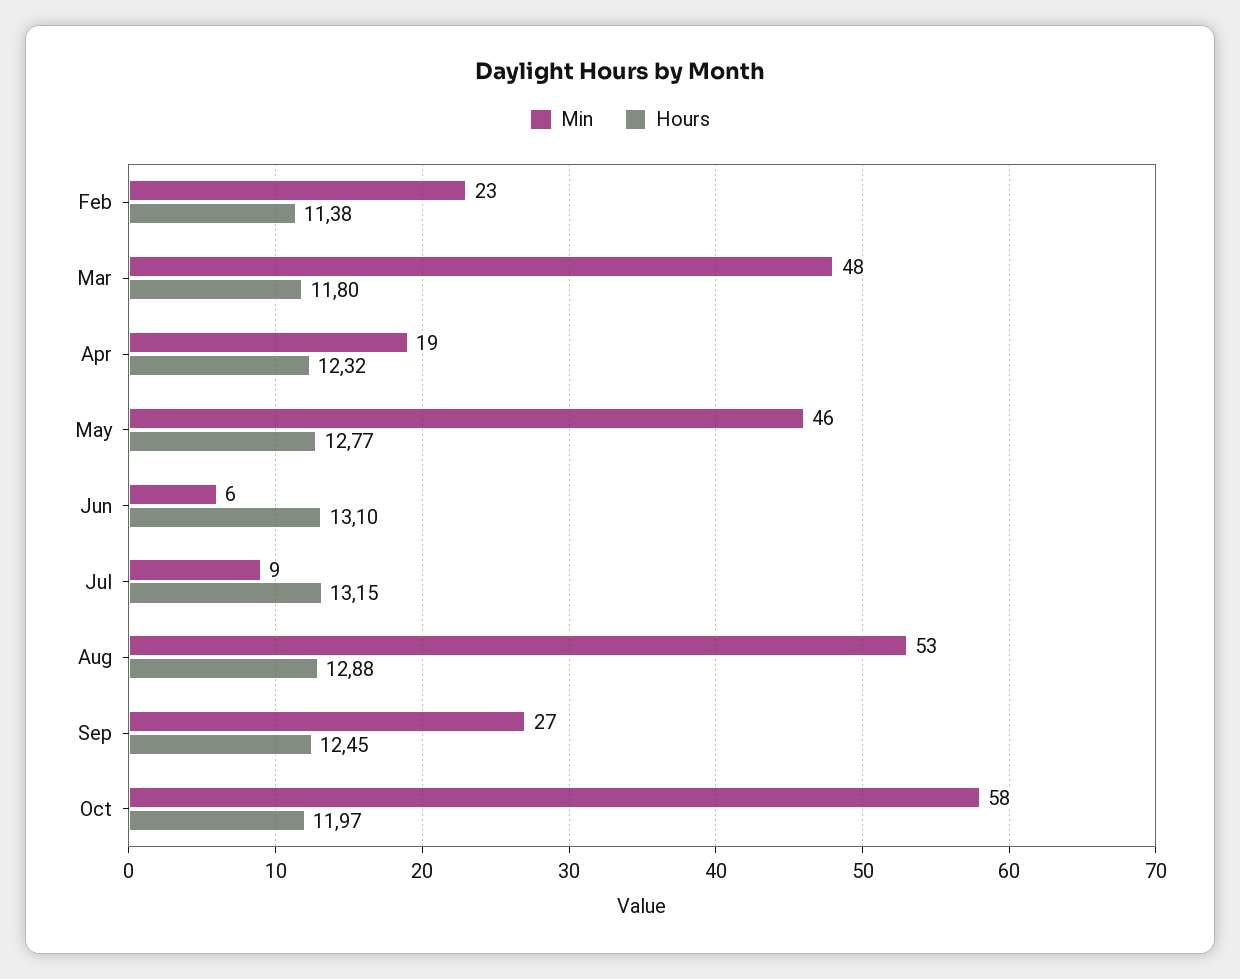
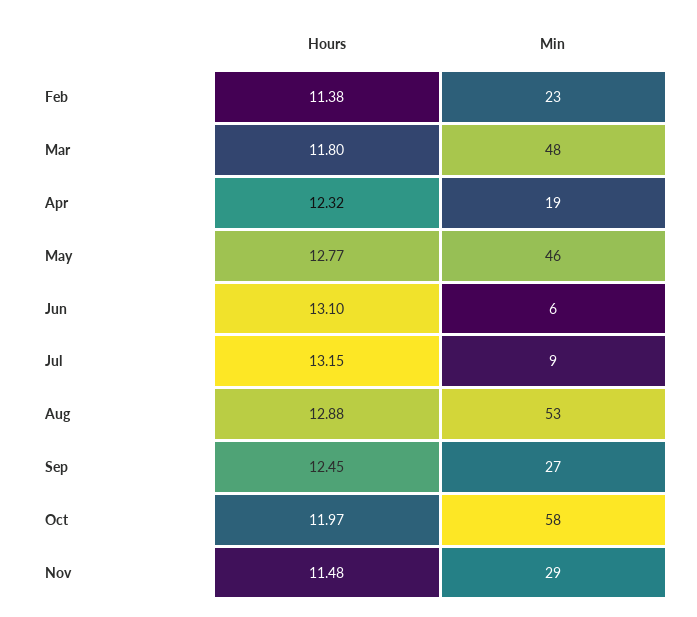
Hours, Nov: none -> 11.48
Min, Nov: none -> 29

